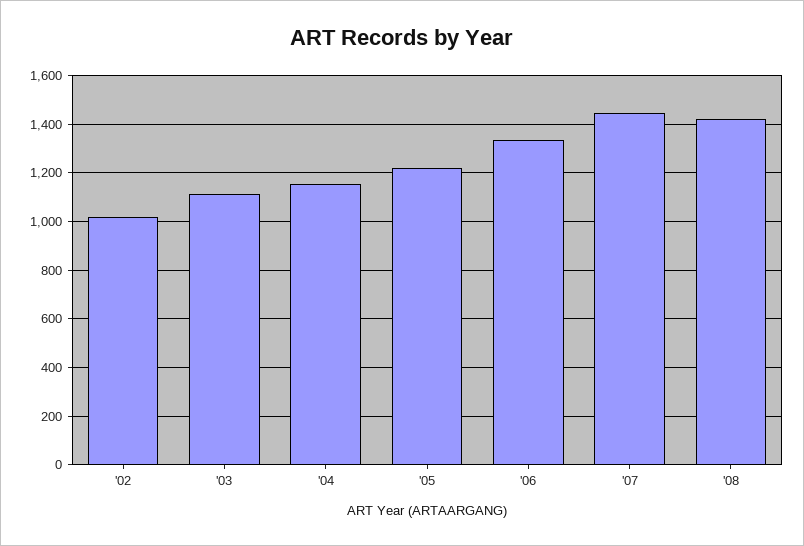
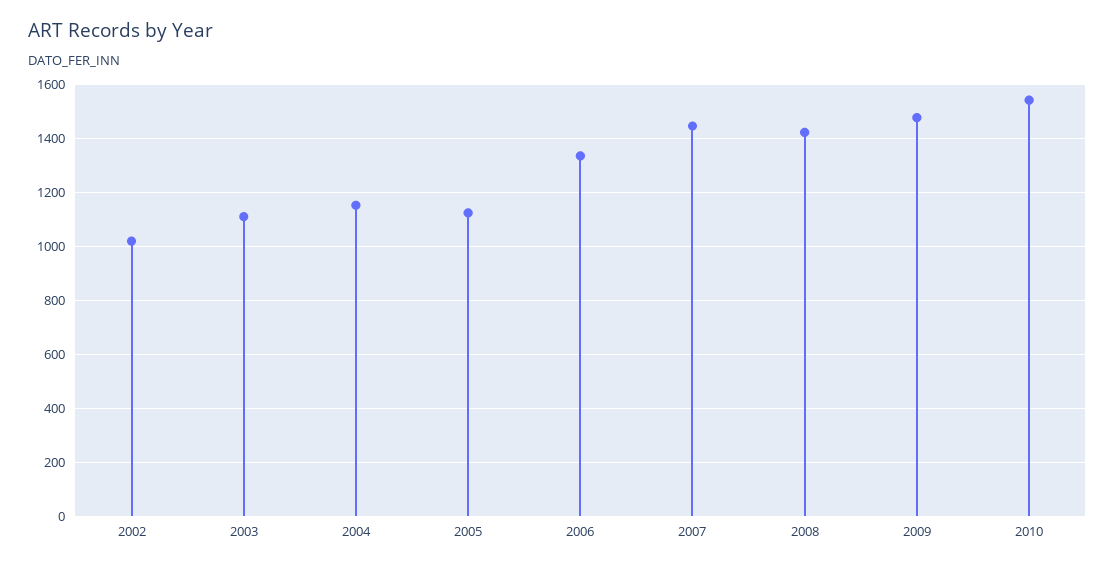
'05: 1225 -> 1125
2009: none -> 1475
2010: none -> 1550

